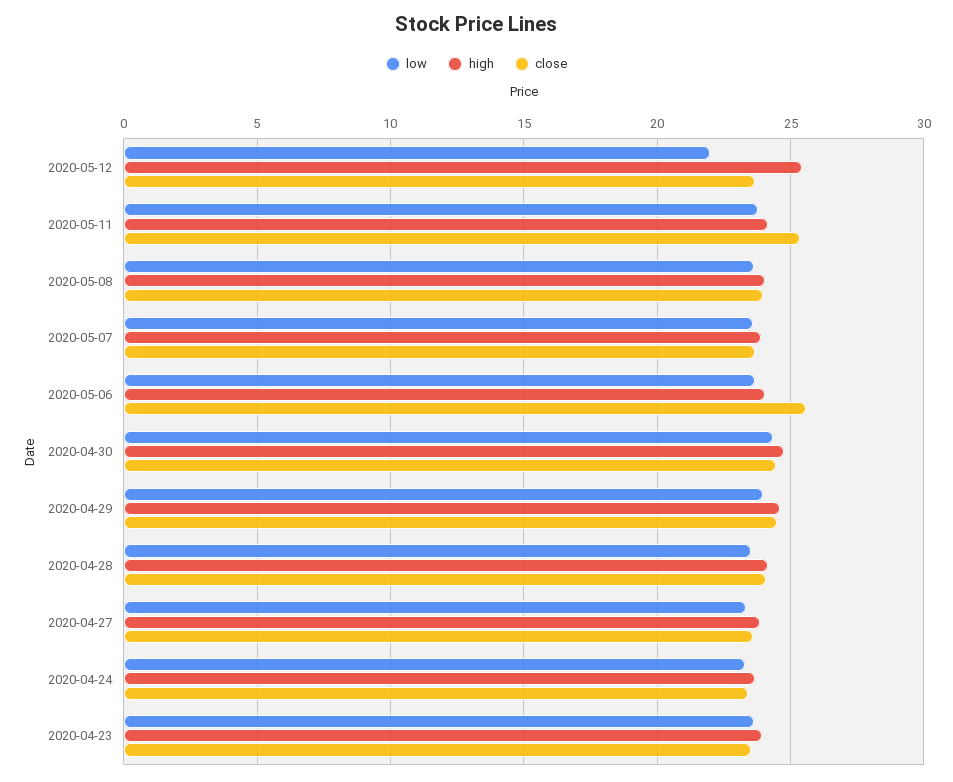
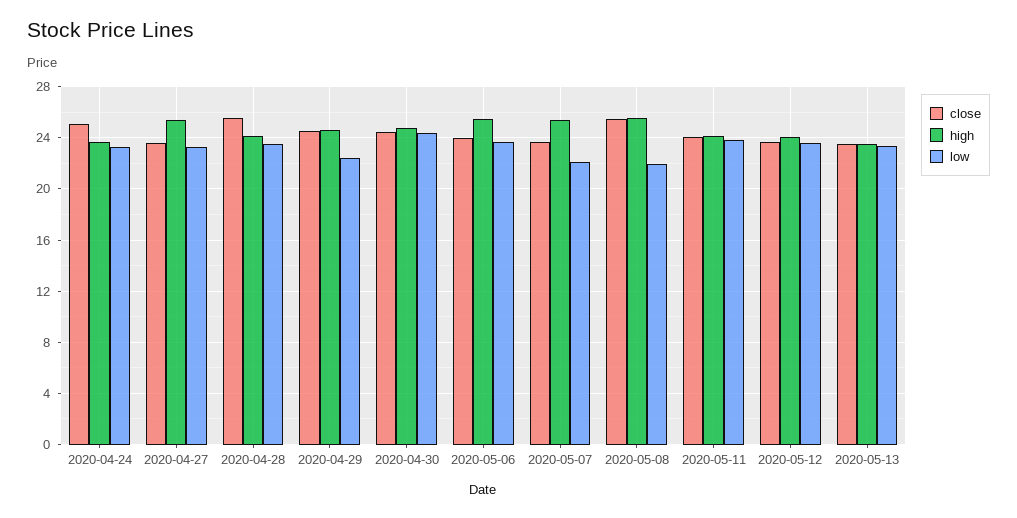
low, 2020-05-12: 22 -> 23.5
high, 2020-05-12: 25.5 -> 24
close, 2020-05-11: 25.5 -> 24
low, 2020-05-08: 23.5 -> 22
high, 2020-05-08: 24 -> 25.5
close, 2020-05-08: 24 -> 25.5
low, 2020-05-07: 23.5 -> 22
high, 2020-05-07: 24 -> 25.5
high, 2020-05-06: 24 -> 25.5
close, 2020-05-06: 25.5 -> 24
low, 2020-04-29: 24 -> 22.5
close, 2020-04-28: 24 -> 25.5
high, 2020-04-27: 24 -> 25.5
close, 2020-04-24: 23.5 -> 25
low, 2020-04-23: 23.5 -> none
high, 2020-04-23: 24 -> none
close, 2020-04-23: 23.5 -> none
close, 2020-05-13: none -> 23.5
high, 2020-05-13: none -> 23.5
low, 2020-05-13: none -> 23.5

